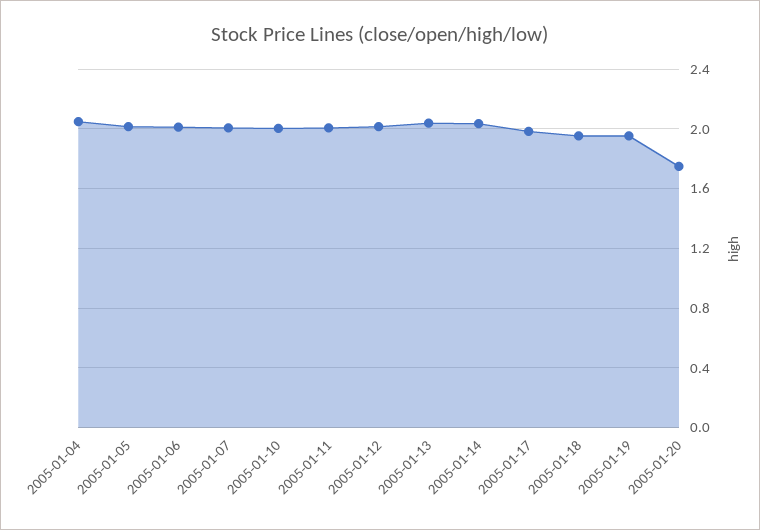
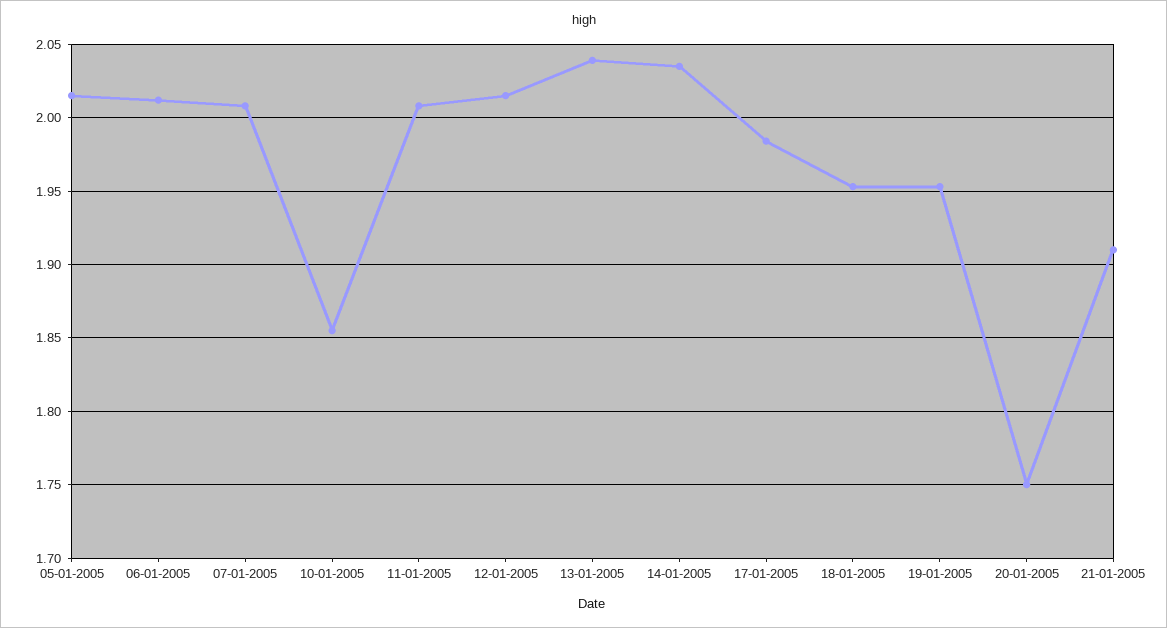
2005-01-04: 2.05 -> none
2005-01-10: 2 -> 1.855
21-01-2005: none -> 1.91

